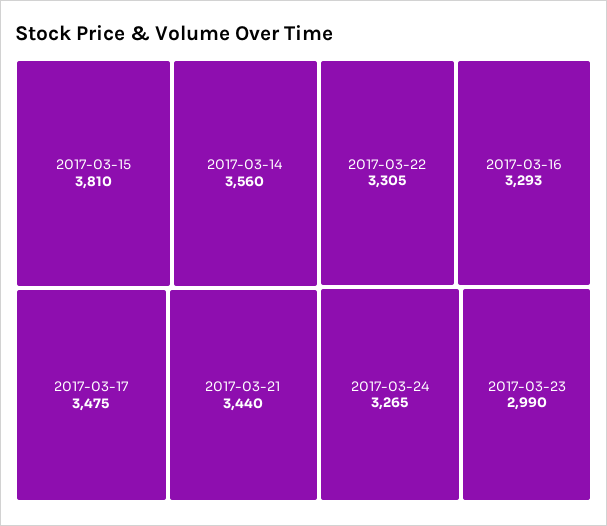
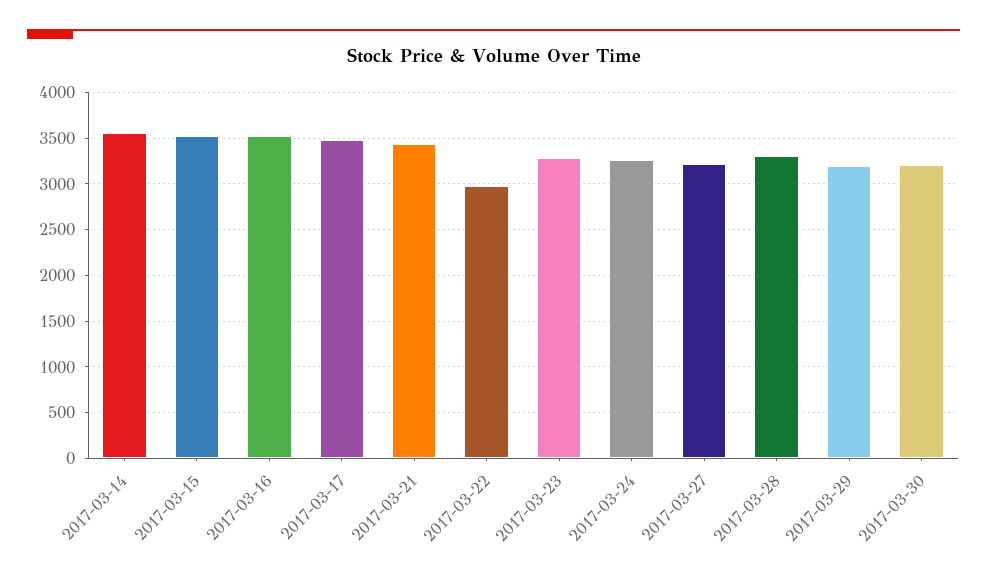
2017-03-15: 3810 -> 3500
2017-03-22: 3305 -> 3000
2017-03-16: 3293 -> 3500
2017-03-23: 2990 -> 3300
2017-03-27: none -> 3200
2017-03-28: none -> 3300
2017-03-29: none -> 3200
2017-03-30: none -> 3200

